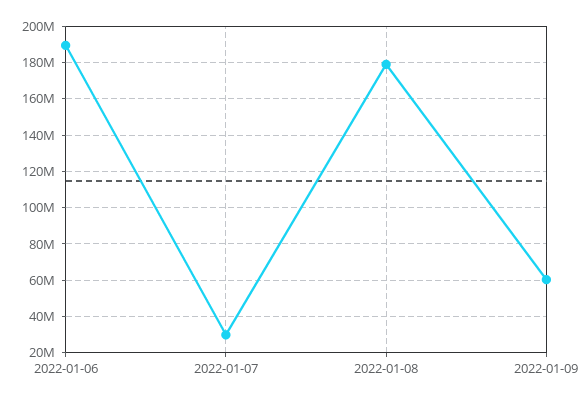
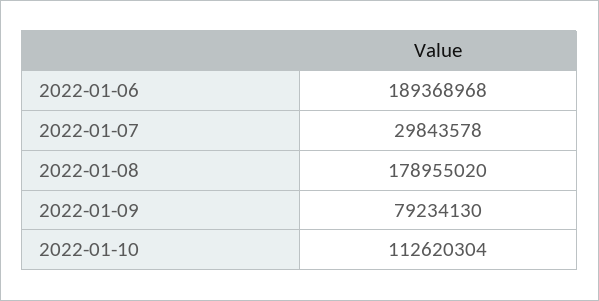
2022-01-09: 60000000 -> 79234130
2022-01-10: none -> 112620304

